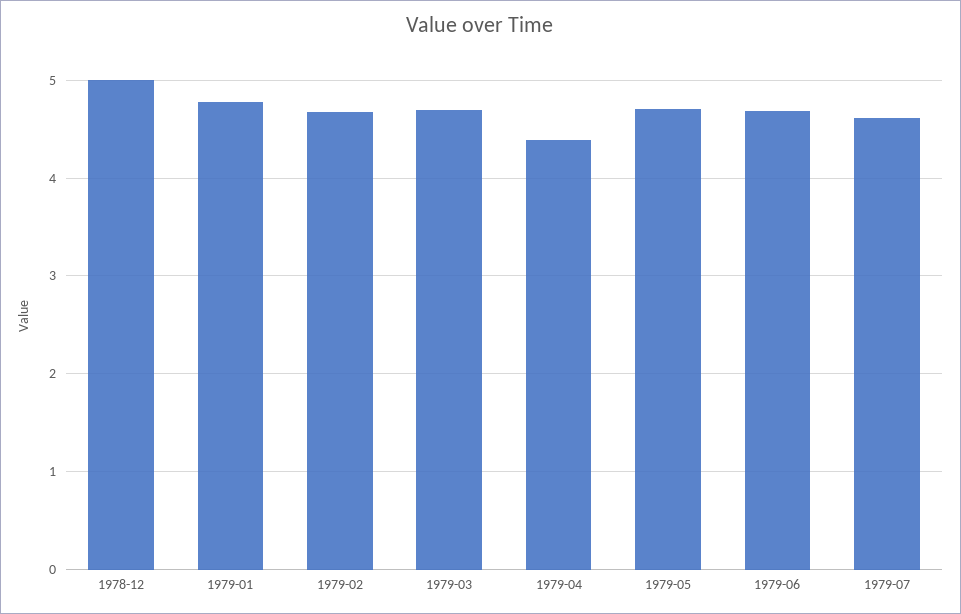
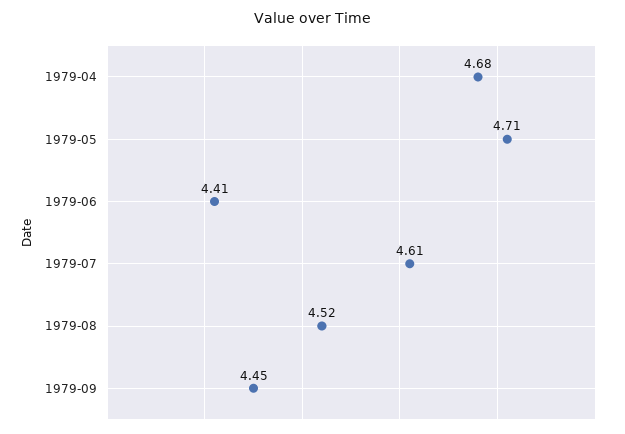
1978-12: 5 -> none
1979-01: 4.8 -> none
1979-02: 4.7 -> none
1979-03: 4.7 -> none
1979-04: 4.4 -> 4.68
1979-06: 4.7 -> 4.41
1979-08: none -> 4.52
1979-09: none -> 4.45

